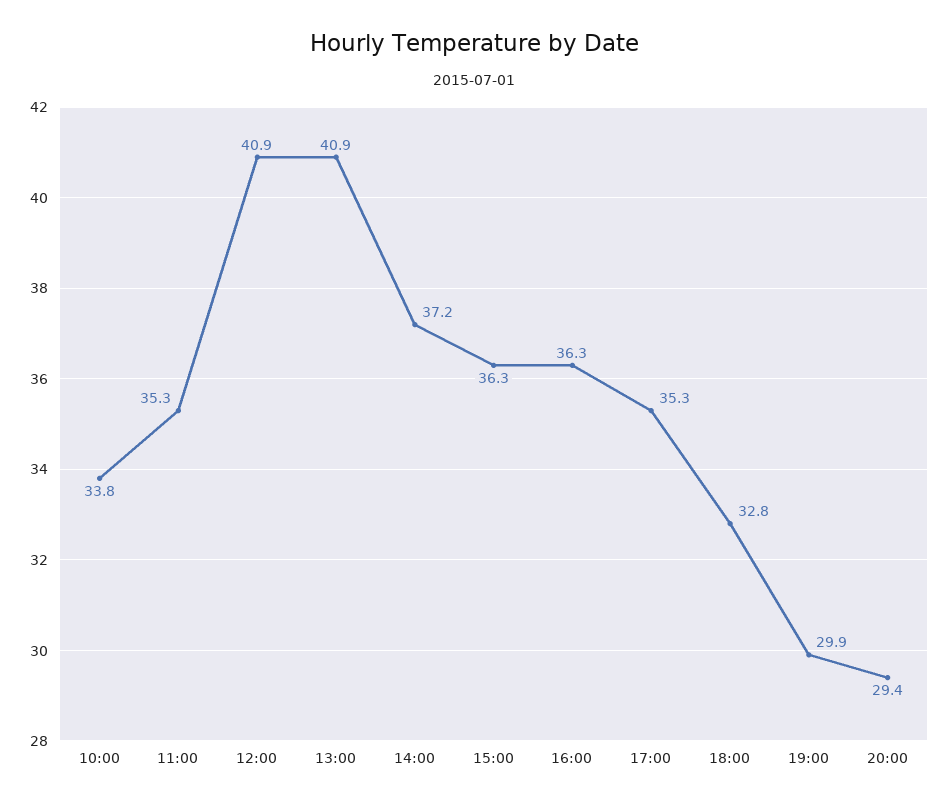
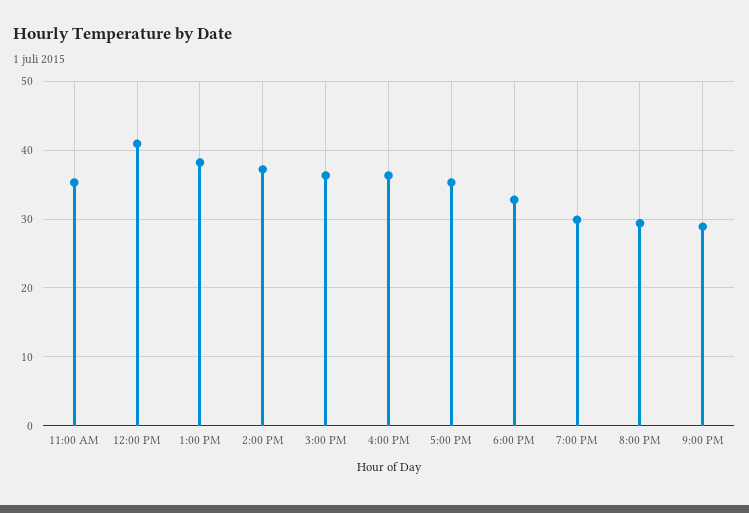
10:00: 33.8 -> none
13:00: 40.9 -> 38
9:00 PM: none -> 29

